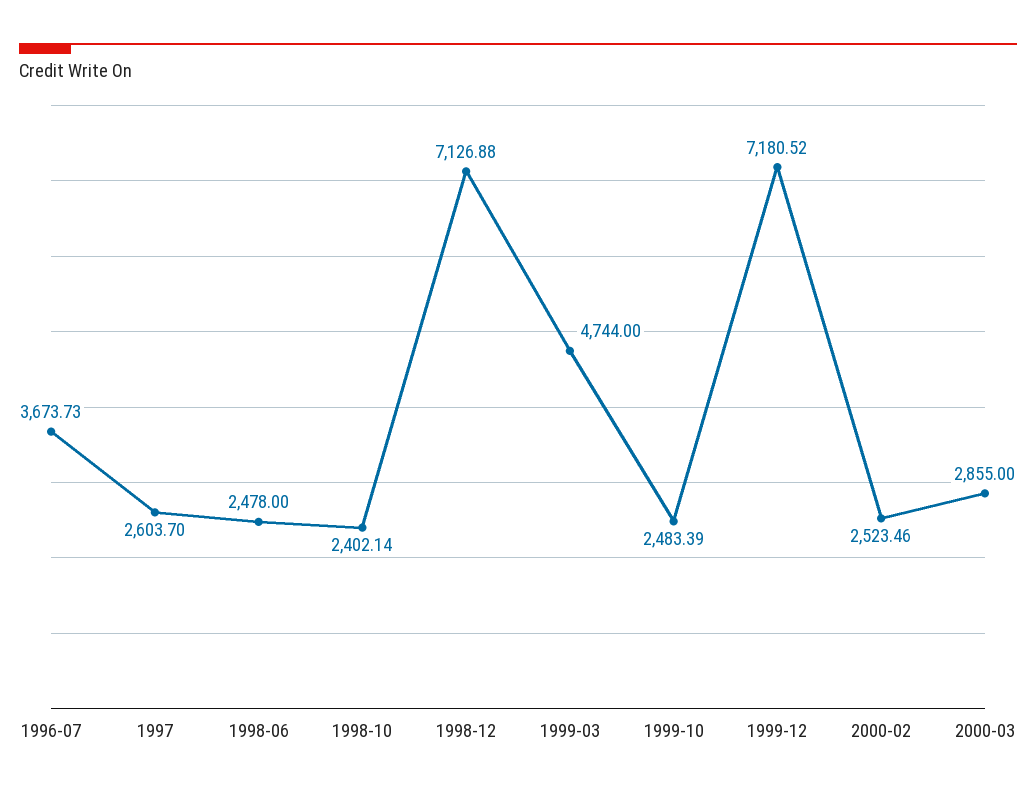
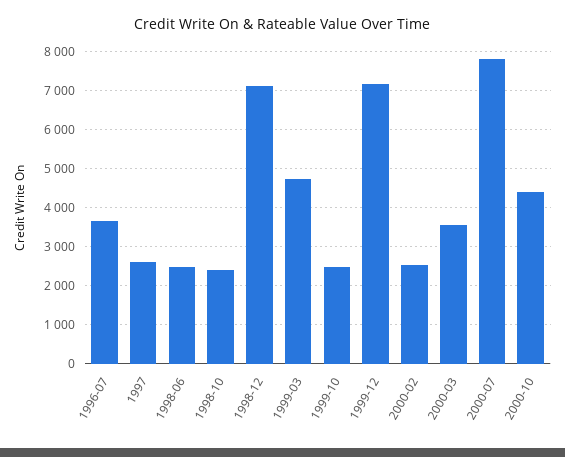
2000-03: 2855 -> 3600
2000-07: none -> 7800
2000-10: none -> 4400

